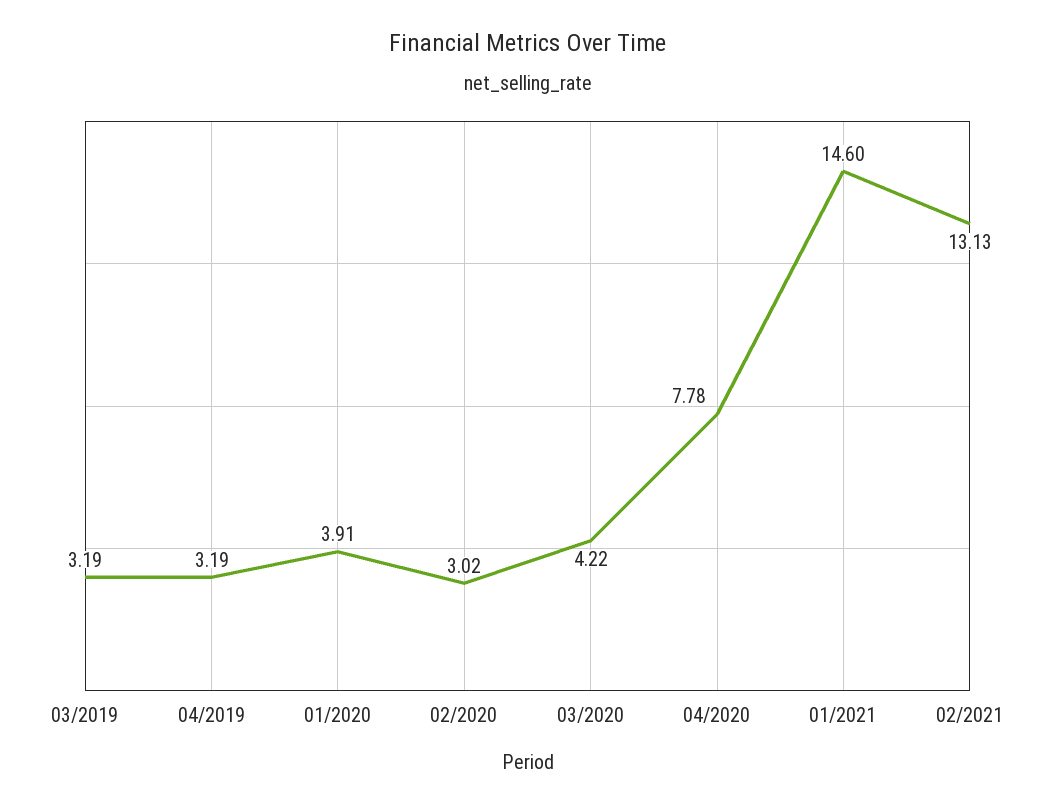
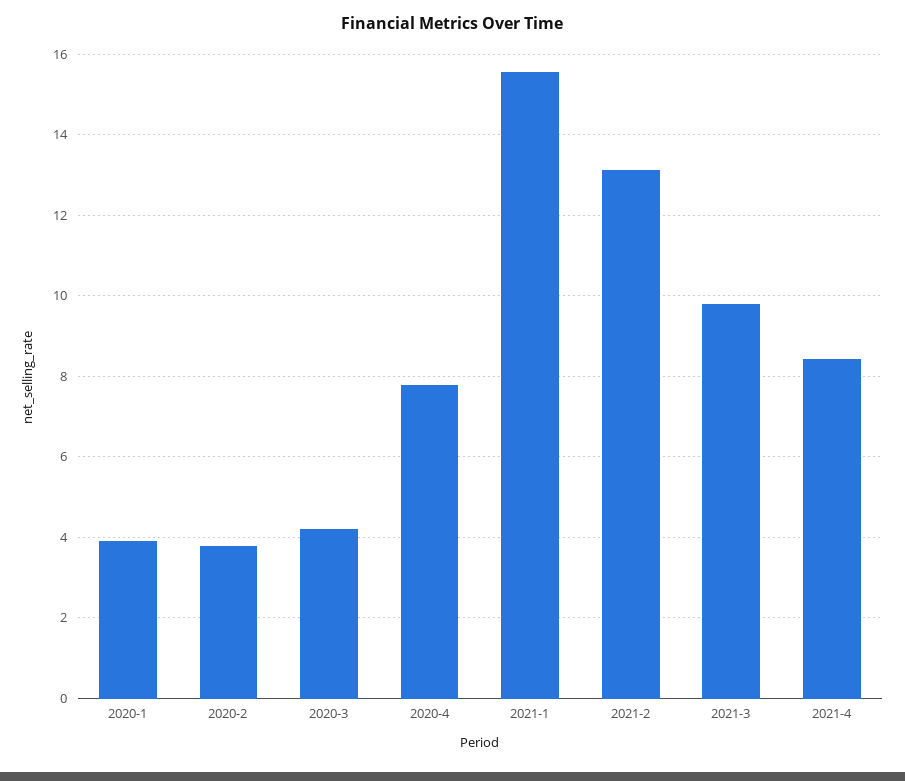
03/2019: 3.19 -> none
04/2019: 3.19 -> none
02/2020: 3.02 -> 3.8
01/2021: 14.6 -> 15.6
2021-3: none -> 9.8
2021-4: none -> 8.4

